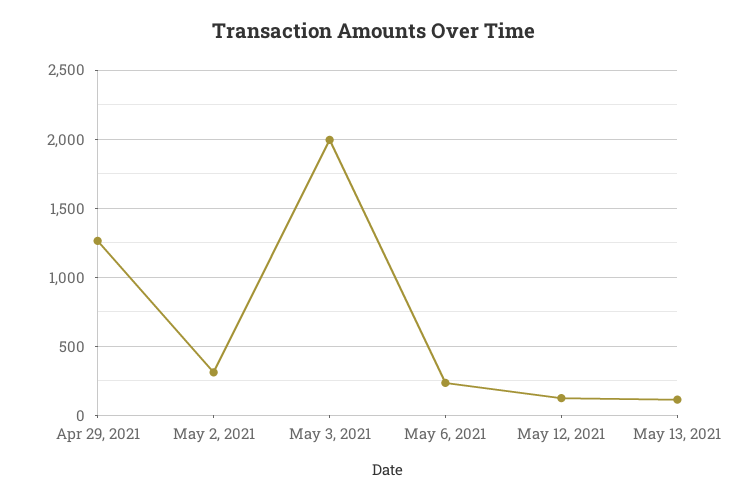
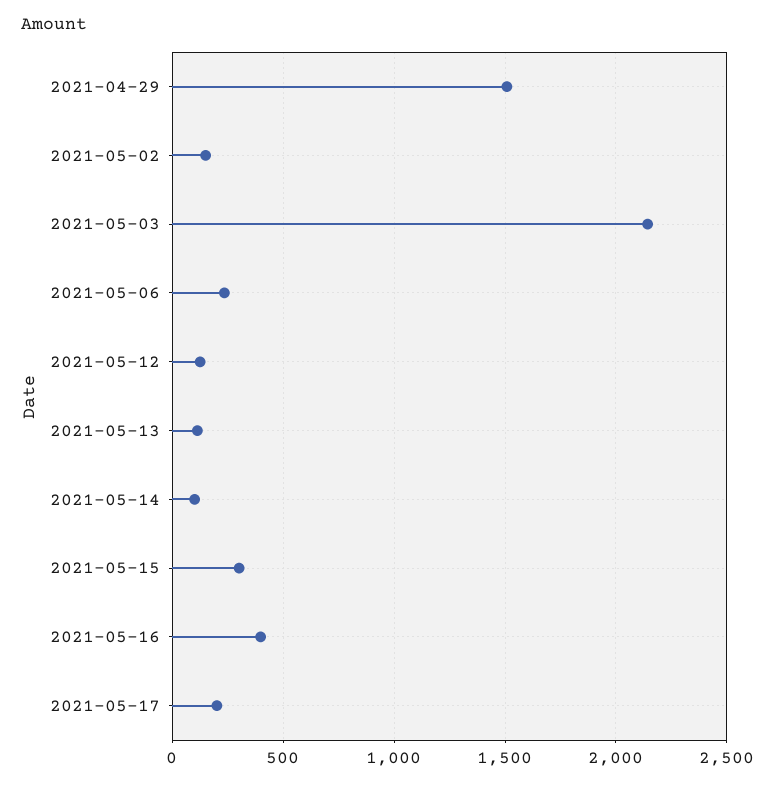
Apr 29, 2021: 1250 -> 1500
May 2, 2021: 300 -> 150
May 3, 2021: 2000 -> 2150
2021-05-14: none -> 100
2021-05-15: none -> 300
2021-05-16: none -> 400
2021-05-17: none -> 200

